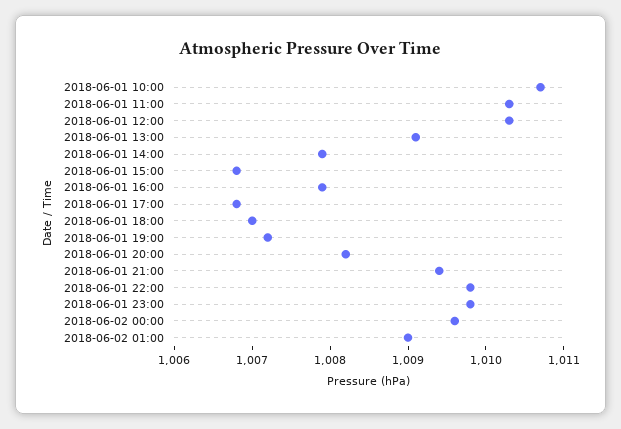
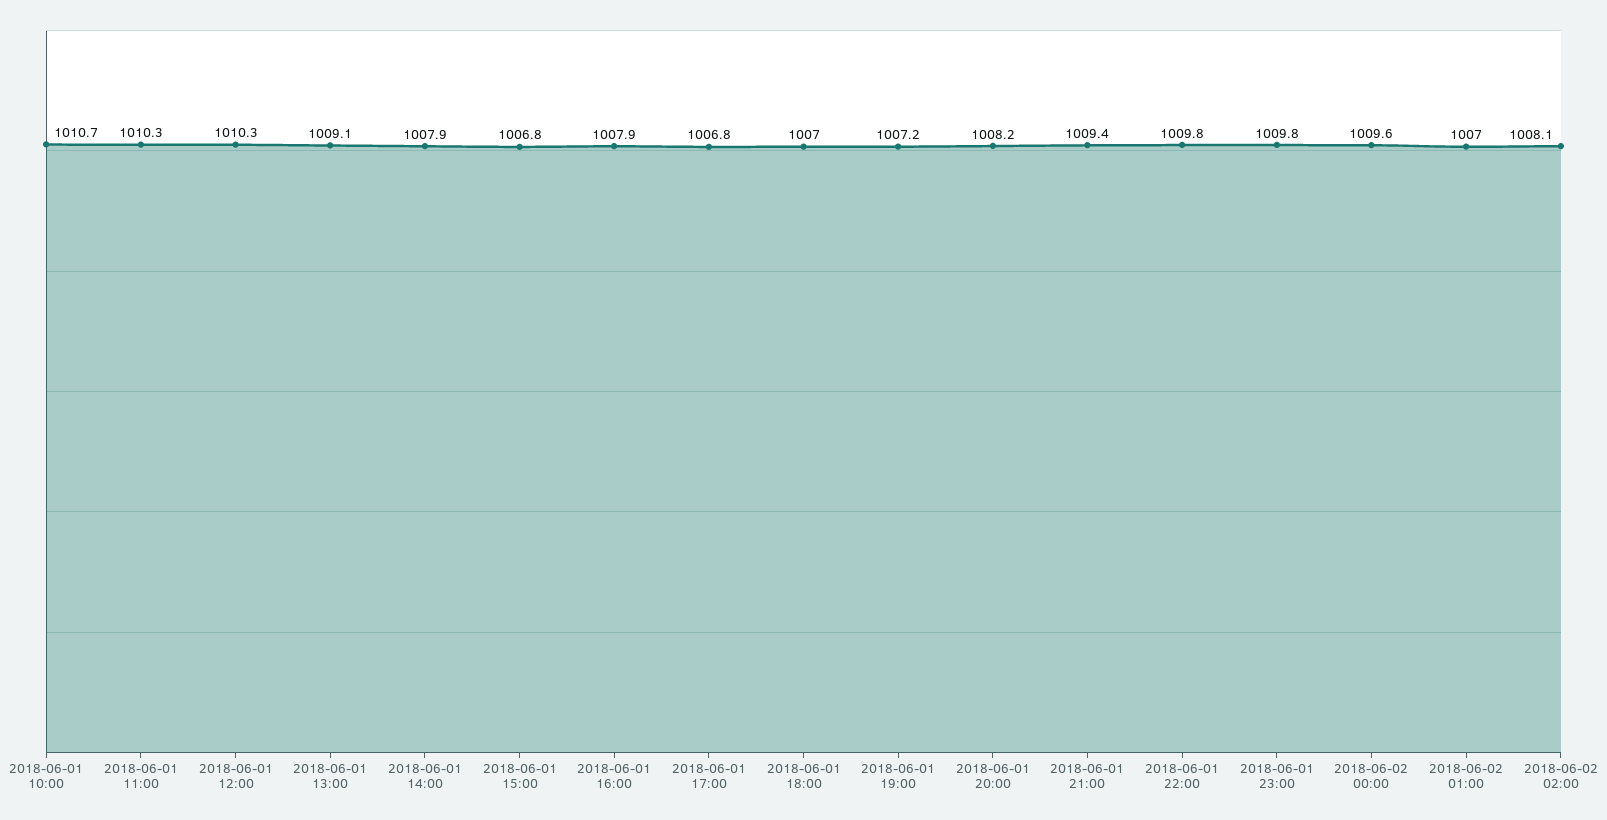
2018-06-02 01:00: 1009 -> 1007
2018-06-02 02:00: none -> 1008.1

